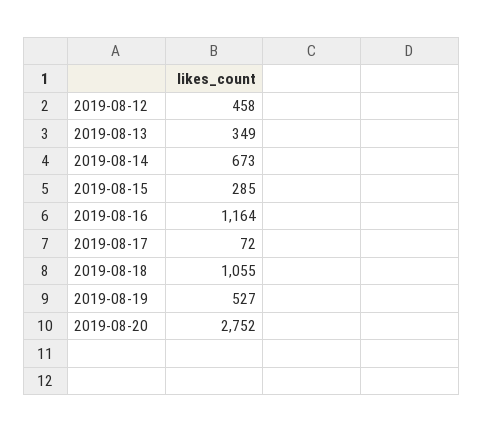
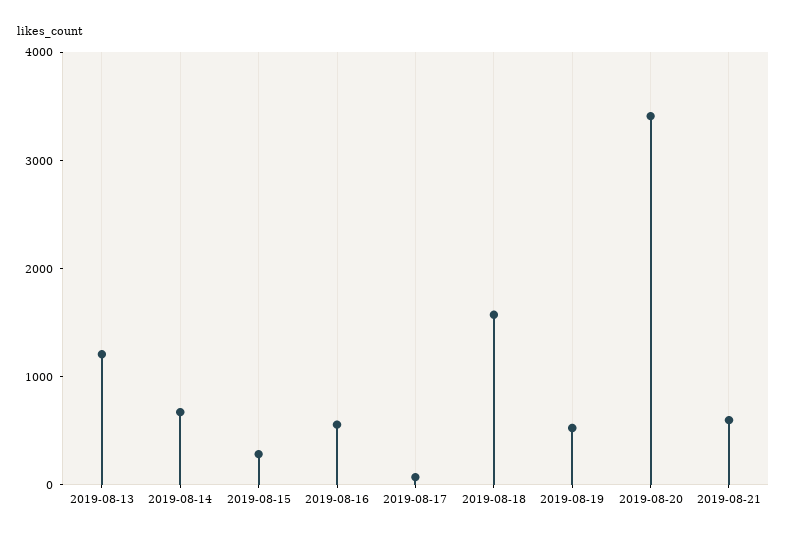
2019-08-12: 458 -> none
2019-08-13: 349 -> 1200
2019-08-16: 1164 -> 600
2019-08-18: 1055 -> 1600
2019-08-20: 2752 -> 3400
2019-08-21: none -> 600

